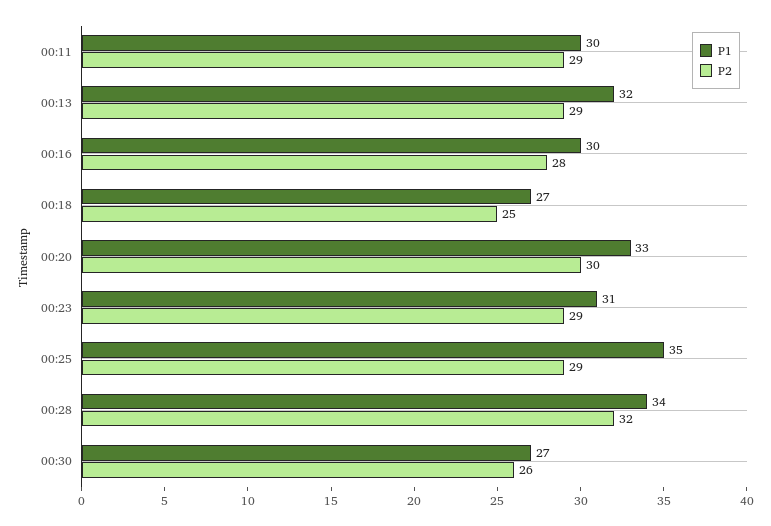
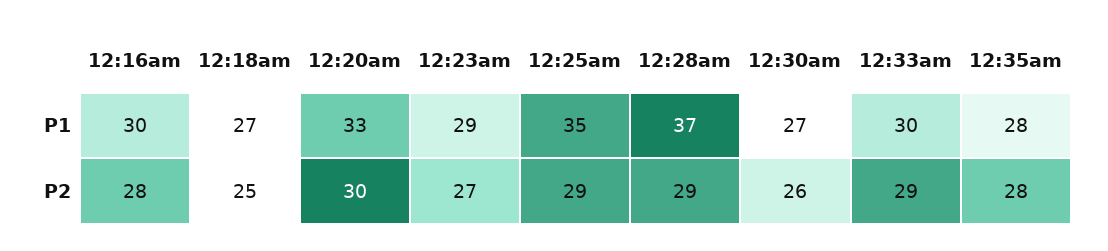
P1, 00:11: 30 -> none
P2, 00:11: 29 -> none
P1, 00:13: 32 -> none
P2, 00:13: 29 -> none
P1, 00:23: 31 -> 29
P2, 00:23: 29 -> 27
P1, 00:28: 34 -> 37
P2, 00:28: 32 -> 29
P1, 12:33am: none -> 30
P1, 12:35am: none -> 28
P2, 12:33am: none -> 29
P2, 12:35am: none -> 28

